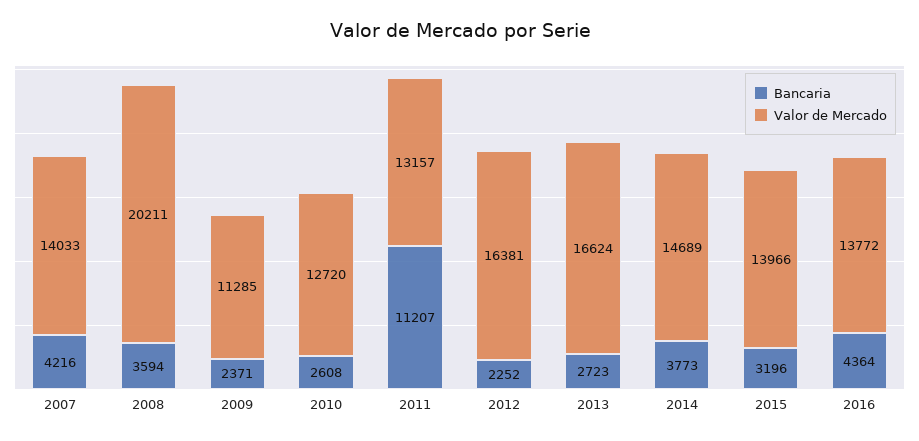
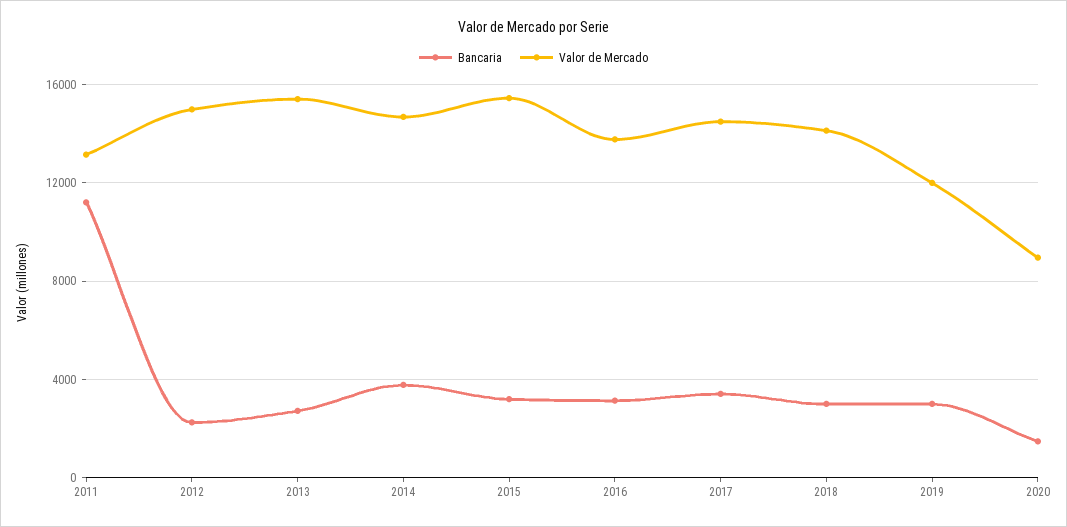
Bancaria, 2007: 4216 -> none
Valor de Mercado, 2007: 14033 -> none
Bancaria, 2008: 3594 -> none
Valor de Mercado, 2008: 20211 -> none
Bancaria, 2009: 2371 -> none
Valor de Mercado, 2009: 11285 -> none
Bancaria, 2010: 2608 -> none
Valor de Mercado, 2010: 12720 -> none
Valor de Mercado, 2012: 16381 -> 15000
Valor de Mercado, 2013: 16624 -> 15500
Valor de Mercado, 2015: 13966 -> 15500
Bancaria, 2016: 4364 -> 3000
Bancaria, 2017: none -> 3500
Valor de Mercado, 2017: none -> 14500
Bancaria, 2018: none -> 3000
Valor de Mercado, 2018: none -> 14000
Bancaria, 2019: none -> 3000
Valor de Mercado, 2019: none -> 12000
Bancaria, 2020: none -> 1500
Valor de Mercado, 2020: none -> 9000

